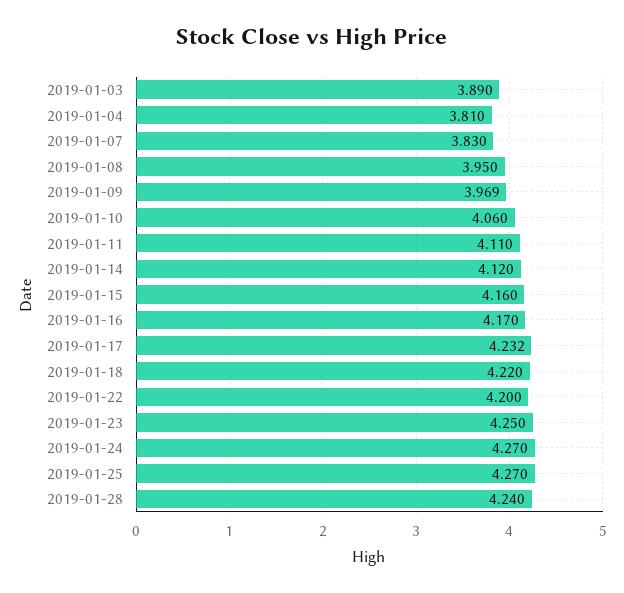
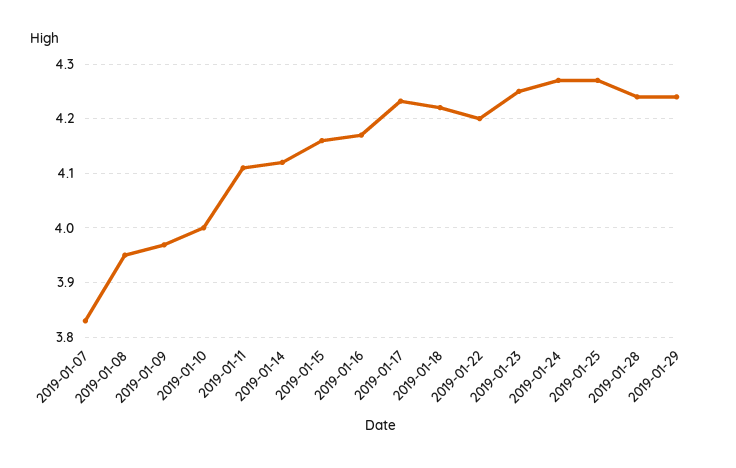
2019-01-03: 3.89 -> none
2019-01-04: 3.81 -> none
2019-01-10: 4.06 -> 4
2019-01-29: none -> 4.24

